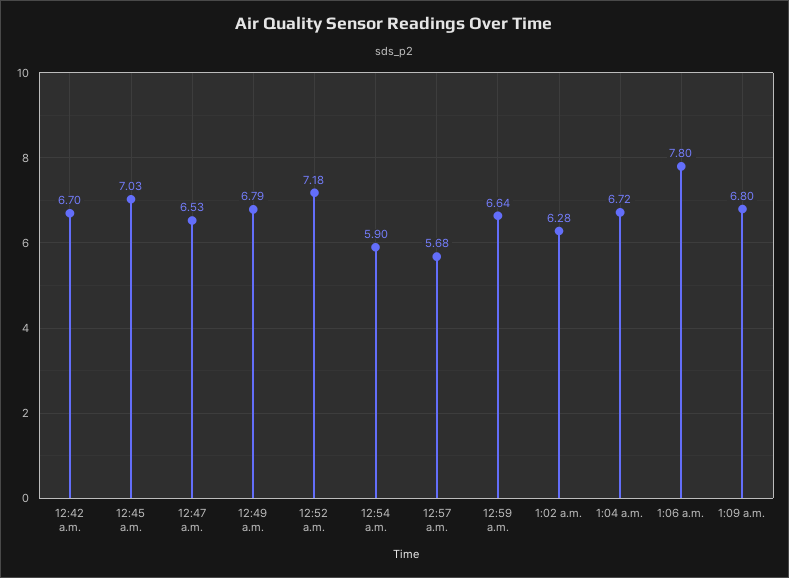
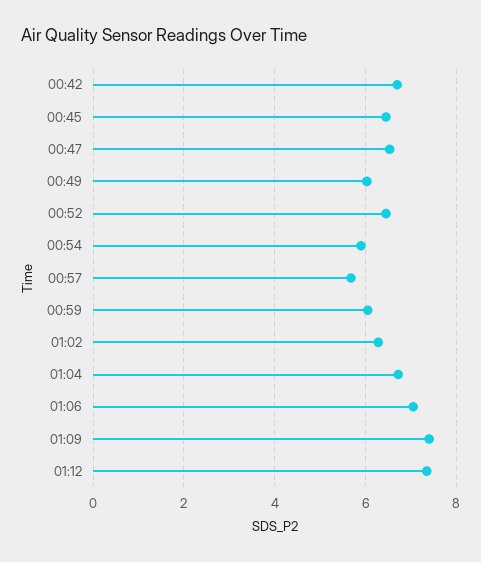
12:45 a.m.: 7.03 -> 6.4
12:49 a.m.: 6.79 -> 6
12:52 a.m.: 7.18 -> 6.4
12:59 a.m.: 6.64 -> 6
1:06 a.m.: 7.8 -> 7
1:09 a.m.: 6.8 -> 7.4
01:12: none -> 7.4

